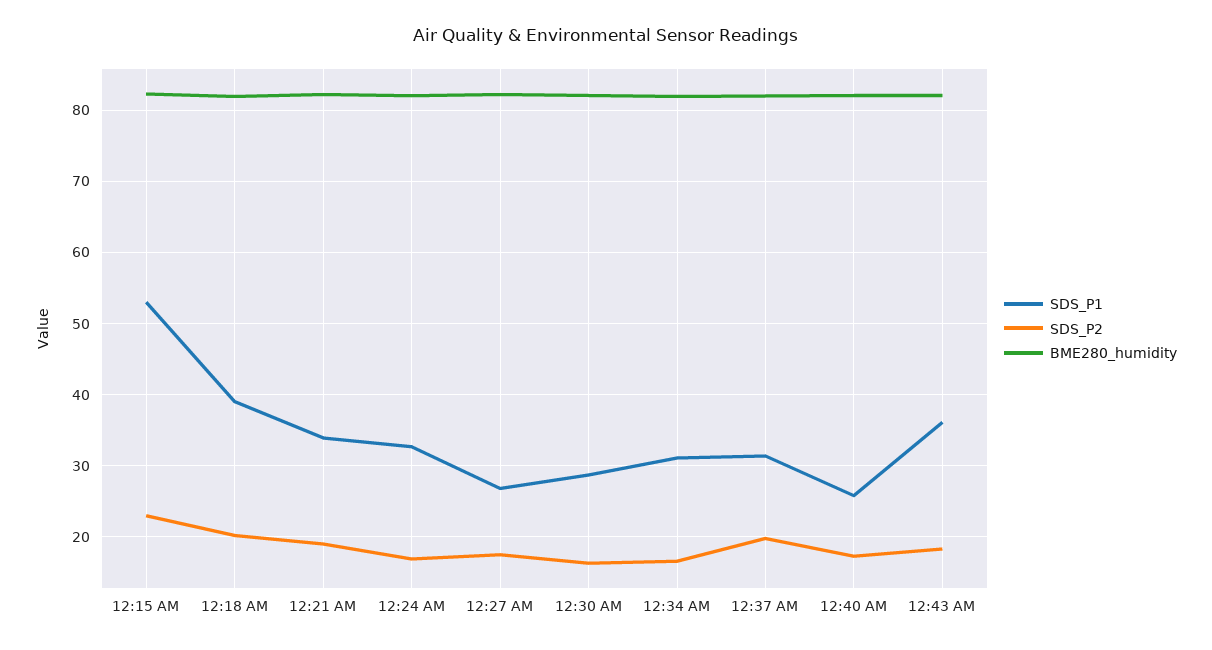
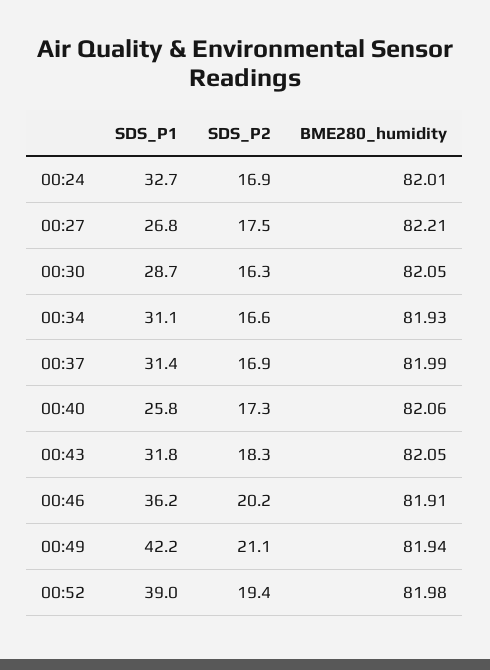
SDS_P1, 12:15 AM: 53 -> none
SDS_P2, 12:15 AM: 23 -> none
BME280_humidity, 12:15 AM: 82 -> none
SDS_P1, 12:18 AM: 39 -> none
SDS_P2, 12:18 AM: 20 -> none
BME280_humidity, 12:18 AM: 82 -> none
SDS_P1, 12:21 AM: 34 -> none
SDS_P2, 12:21 AM: 19 -> none
BME280_humidity, 12:21 AM: 82 -> none
SDS_P2, 12:37 AM: 20 -> 16.9
SDS_P1, 12:43 AM: 36 -> 31.8
SDS_P1, 00:46: none -> 36.2
SDS_P2, 00:46: none -> 20.2
BME280_humidity, 00:46: none -> 81.91
SDS_P1, 00:49: none -> 42.2
SDS_P2, 00:49: none -> 21.1
BME280_humidity, 00:49: none -> 81.94
SDS_P1, 00:52: none -> 39
SDS_P2, 00:52: none -> 19.4
BME280_humidity, 00:52: none -> 81.98

